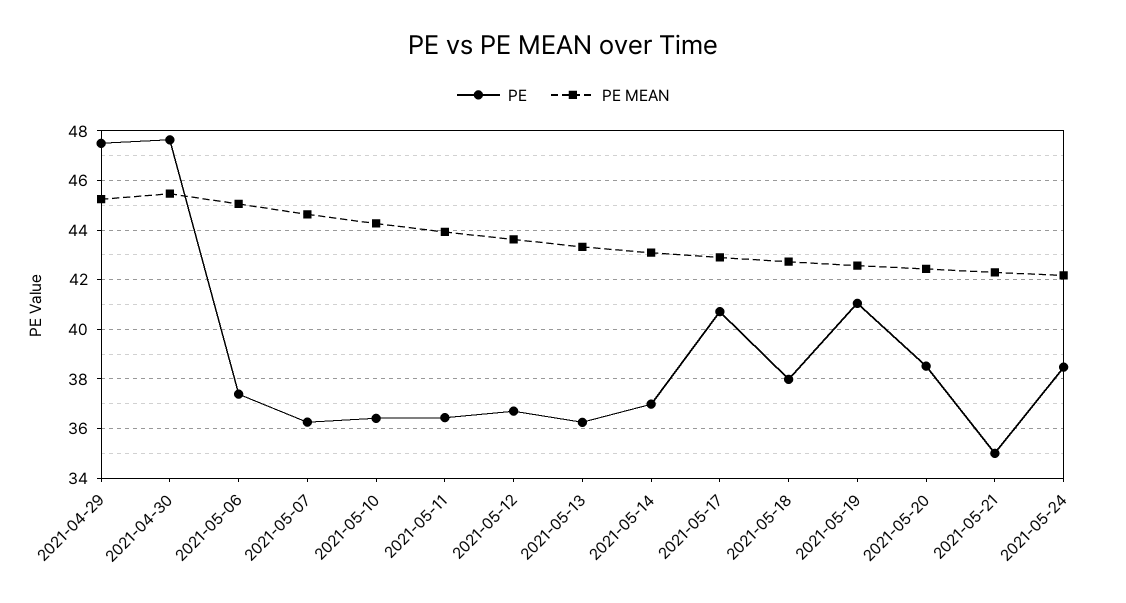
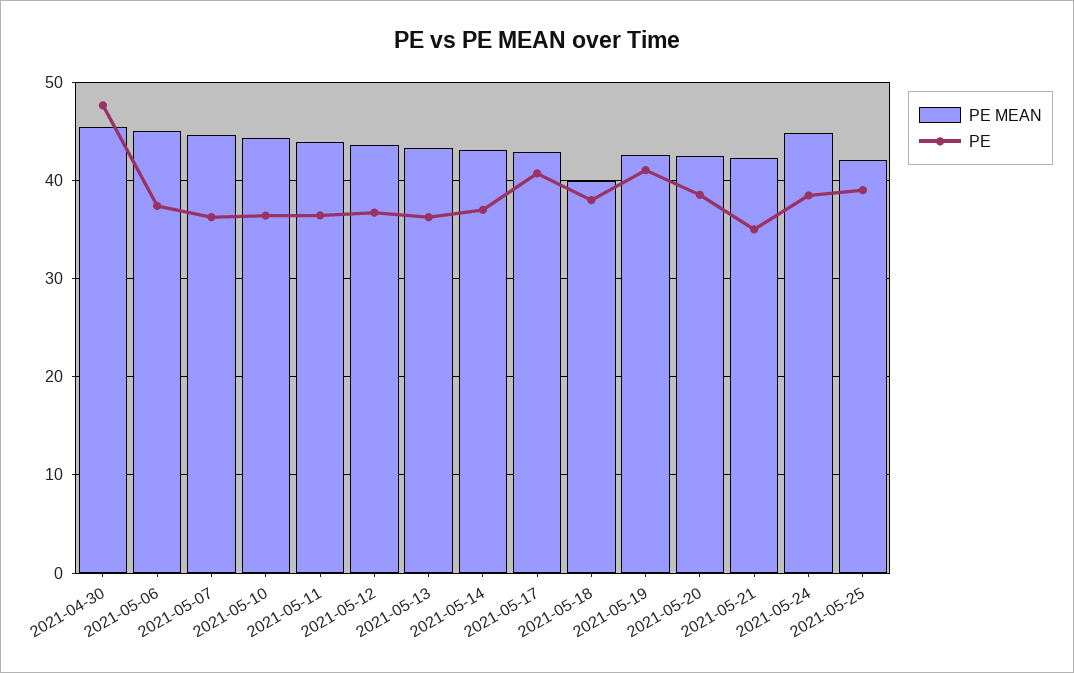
PE, 2021-04-29: 47.5 -> none
PE MEAN, 2021-04-29: 45.25 -> none
PE MEAN, 2021-05-18: 42.75 -> 40
PE MEAN, 2021-05-24: 42.25 -> 45
PE MEAN, 2021-05-25: none -> 42
PE, 2021-05-25: none -> 39

